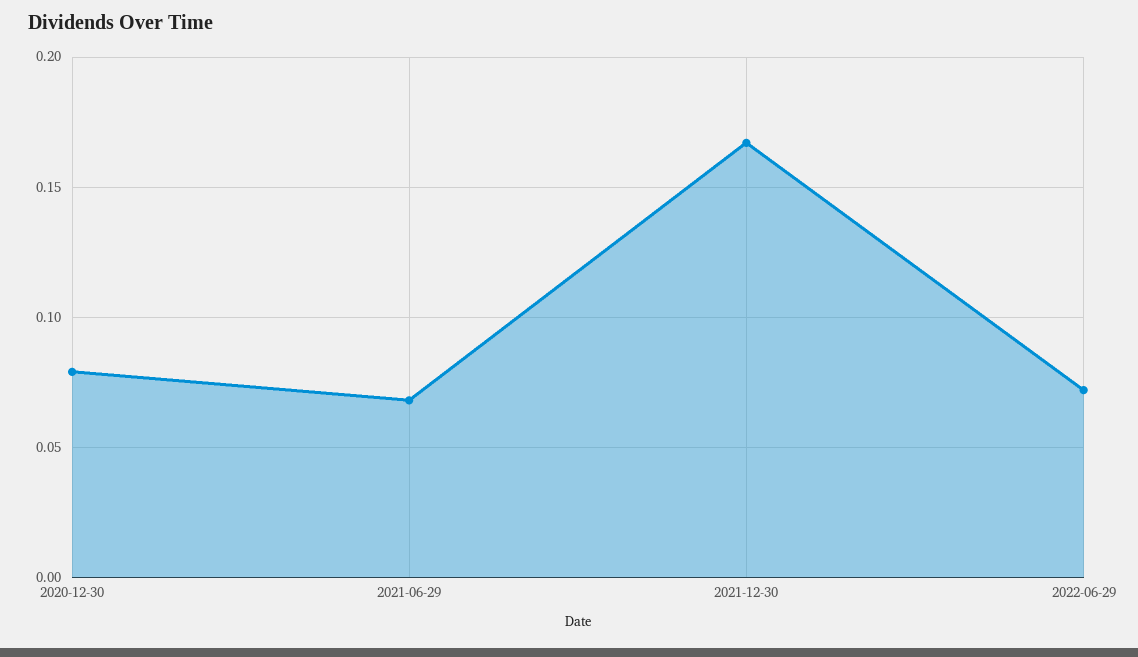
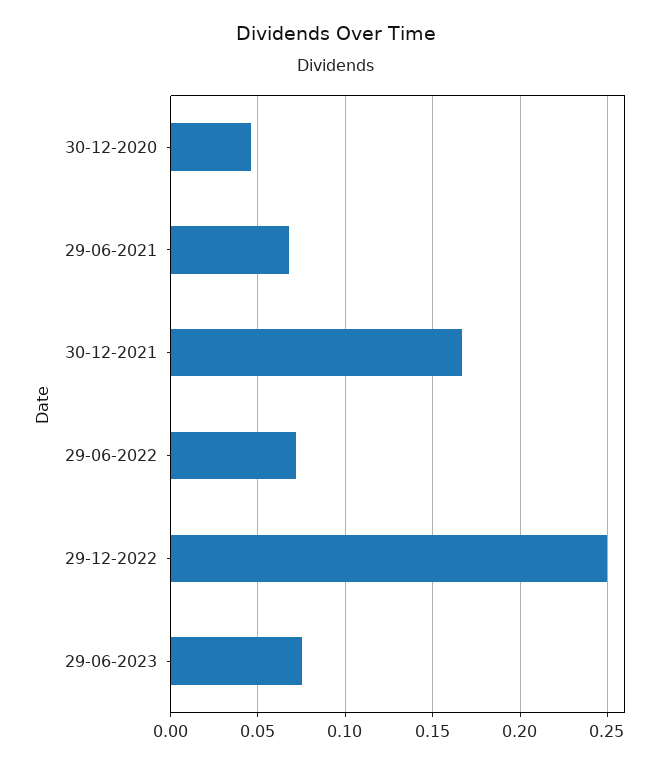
2020-12-30: 0.08 -> 0.045
29-12-2022: none -> 0.25
29-06-2023: none -> 0.075

